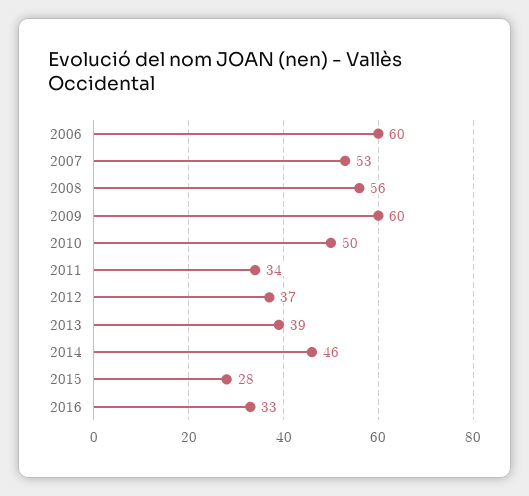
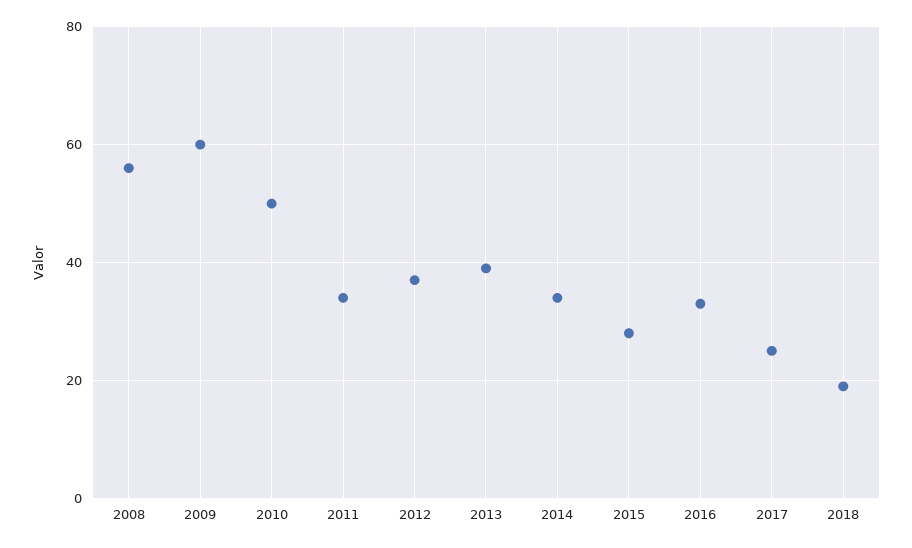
2006: 60 -> none
2007: 53 -> none
2014: 46 -> 35
2017: none -> 25
2018: none -> 20

